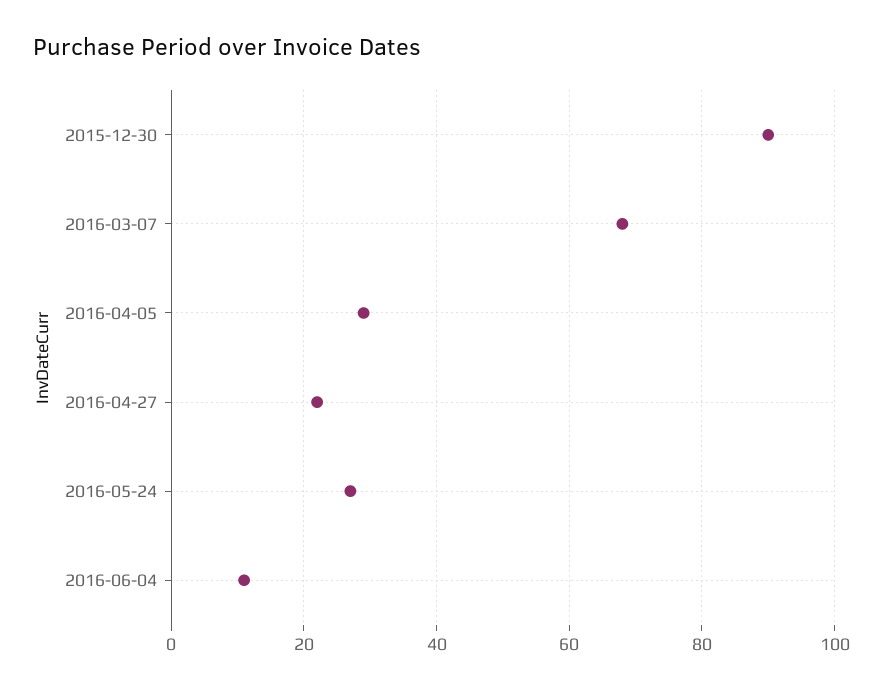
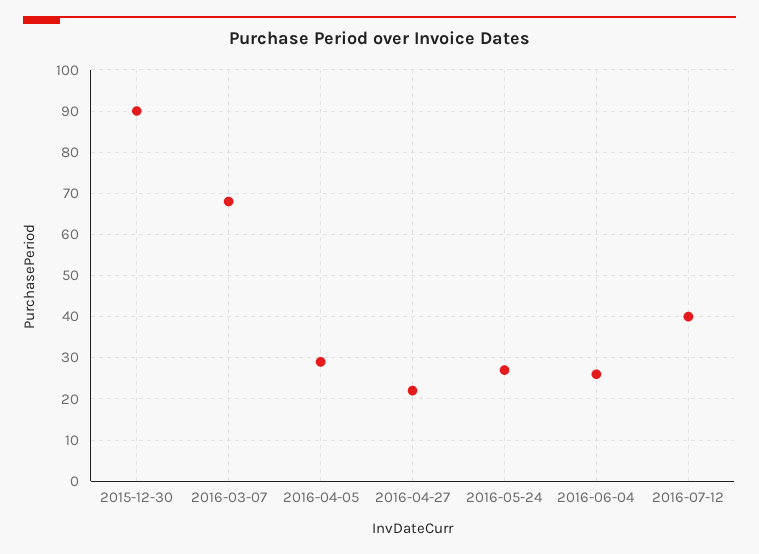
2016-06-04: 10 -> 25
2016-07-12: none -> 40

